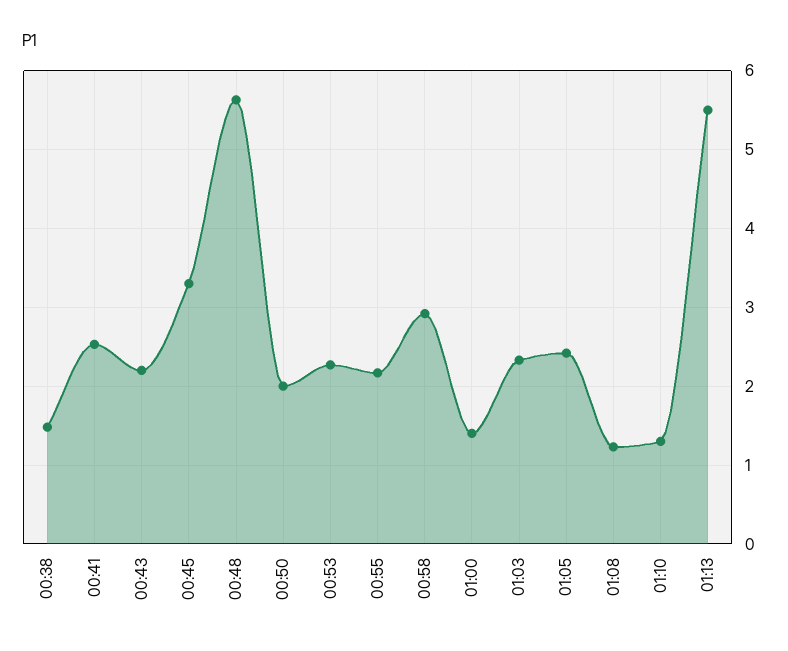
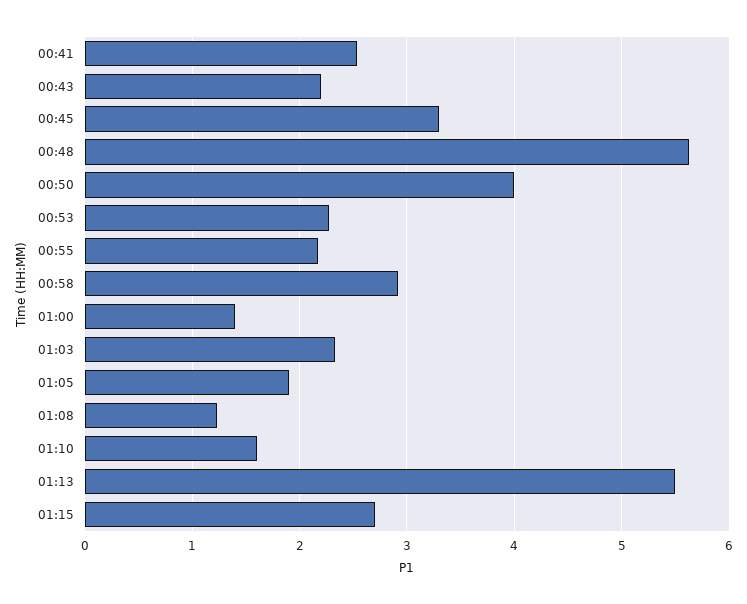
00:38: 1.5 -> none
00:50: 2 -> 4
01:05: 2.4 -> 1.9
01:10: 1.3 -> 1.6
01:15: none -> 2.7

